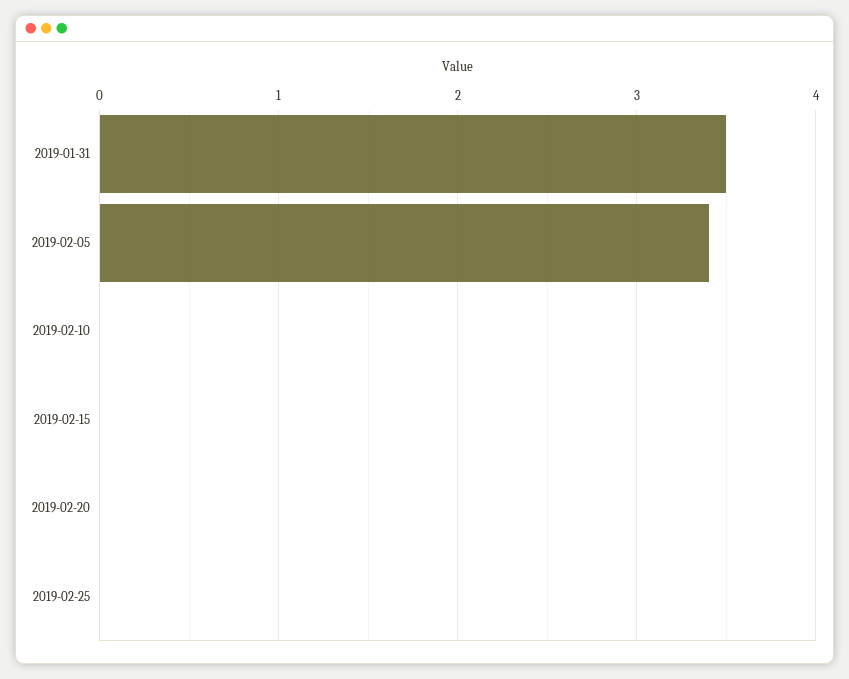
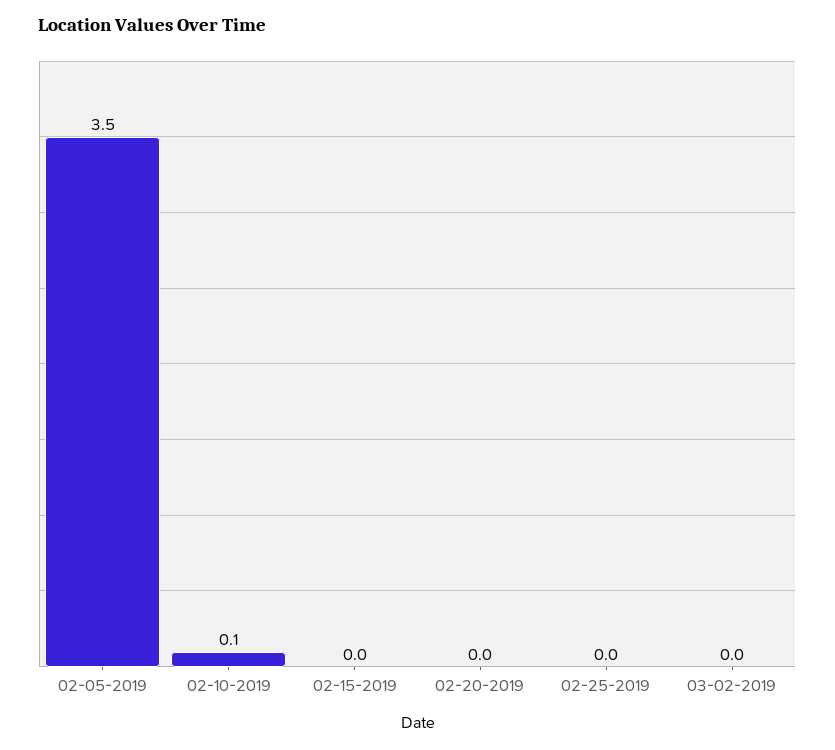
2019-01-31: 3.5 -> none
2019-02-05: 3.4 -> 3.5
2019-02-10: 0 -> 0.1
03-02-2019: none -> 0

